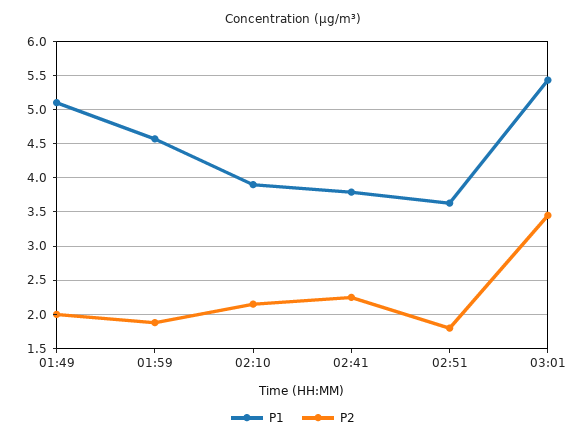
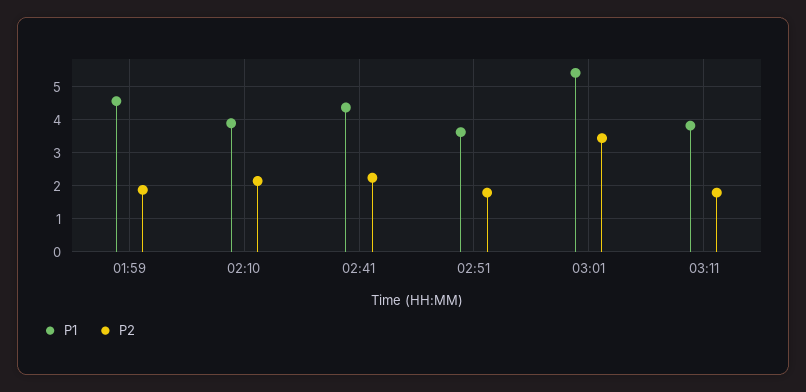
P1, 01:49: 5.1 -> none
P2, 01:49: 2 -> none
P1, 02:41: 3.8 -> 4.4
P1, 03:11: none -> 3.8
P2, 03:11: none -> 1.8

